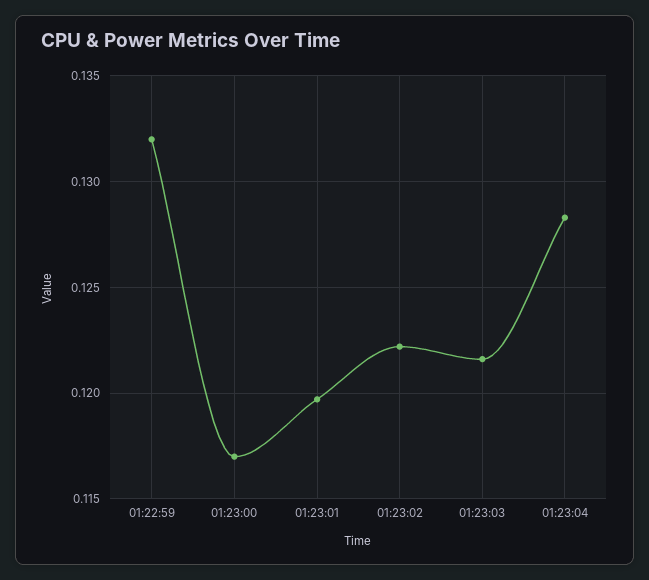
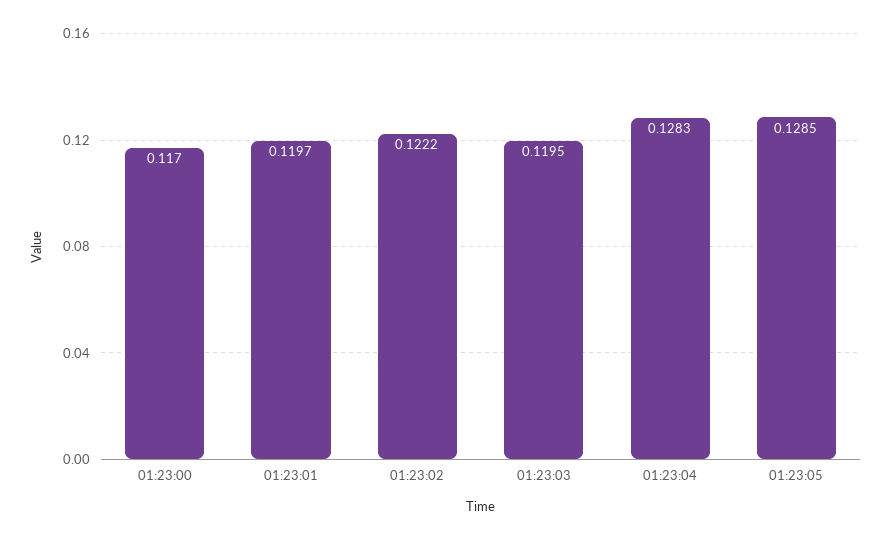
01:22:59: 0.132 -> none
01:23:03: 0.1215 -> 0.1195
01:23:05: none -> 0.1285

